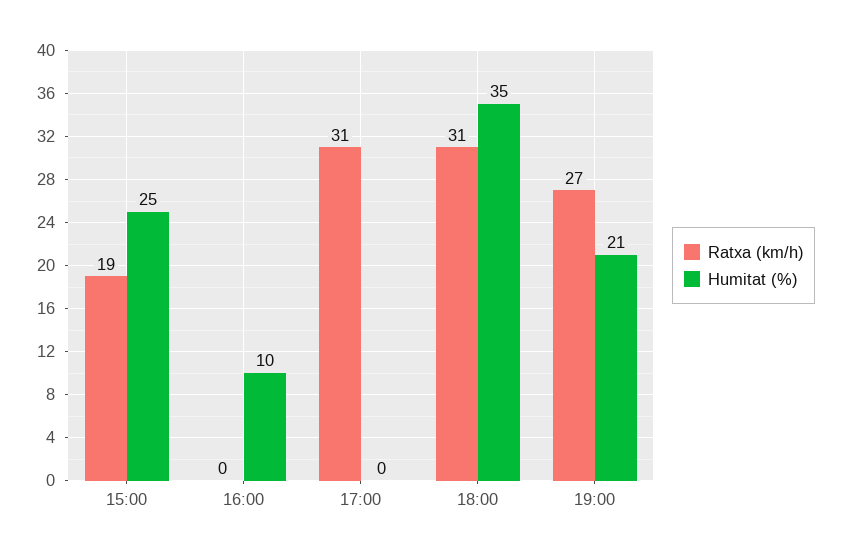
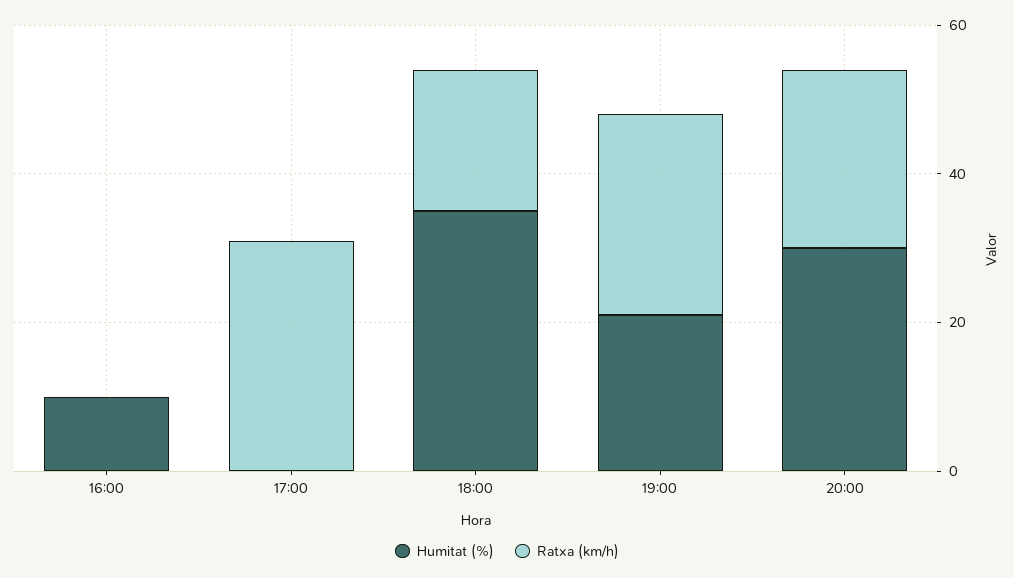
Ratxa (km/h), 15:00: 19 -> none
Humitat (%), 15:00: 25 -> none
Ratxa (km/h), 18:00: 31 -> 20
Humitat (%), 20:00: none -> 30
Ratxa (km/h), 20:00: none -> 25

